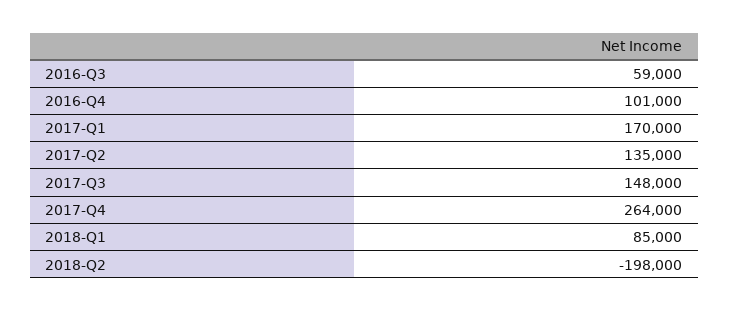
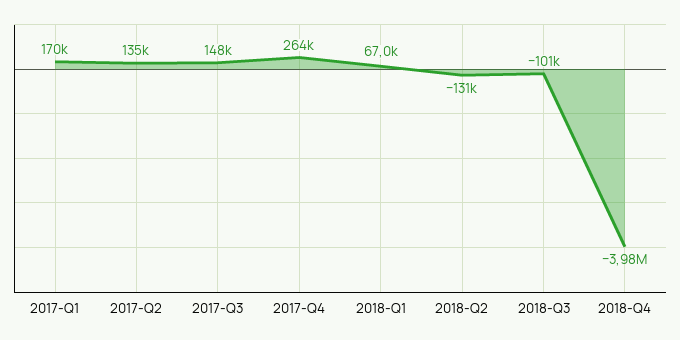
2016-Q3: 59000 -> none
2016-Q4: 101000 -> none
2018-Q1: 85000 -> 67000
2018-Q2: -198000 -> -131000
2018-Q3: none -> -101000
2018-Q4: none -> -3980000

